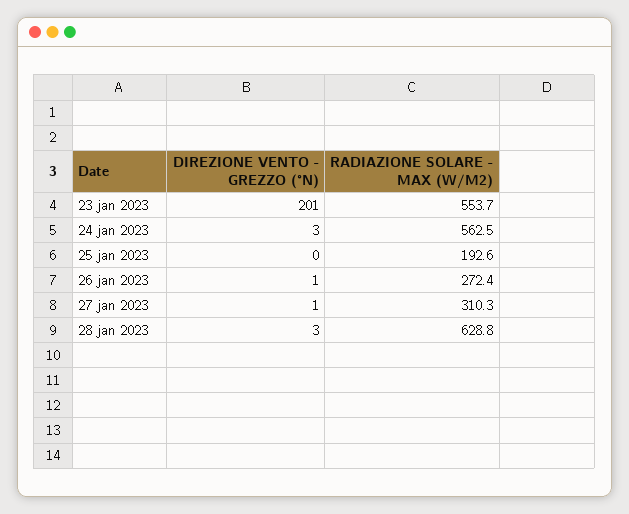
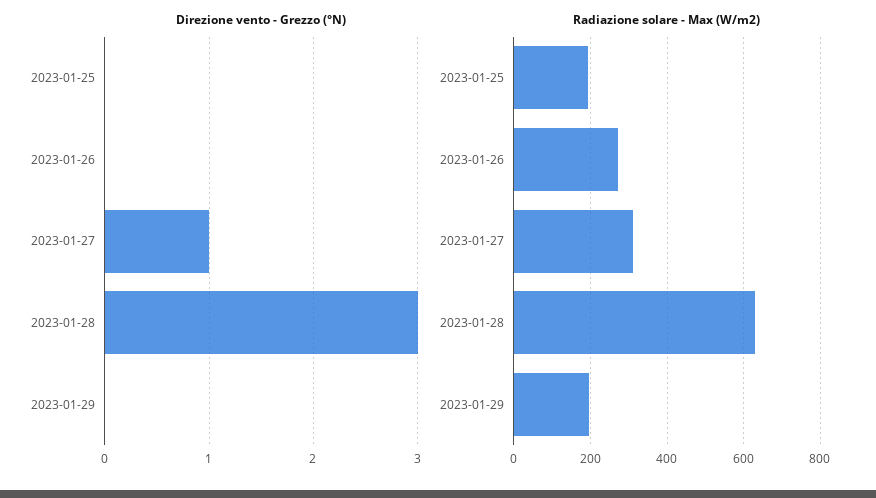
DIREZIONE VENTO - GREZZO (°N), 23 jan 2023: 201 -> none
RADIAZIONE SOLARE - MAX (W/M2), 23 jan 2023: 553.7 -> none
DIREZIONE VENTO - GREZZO (°N), 24 jan 2023: 3 -> none
RADIAZIONE SOLARE - MAX (W/M2), 24 jan 2023: 562.5 -> none
DIREZIONE VENTO - GREZZO (°N), 26 jan 2023: 1 -> 0
DIREZIONE VENTO - GREZZO (°N), 2023-01-29: none -> 0
RADIAZIONE SOLARE - MAX (W/M2), 2023-01-29: none -> 200

